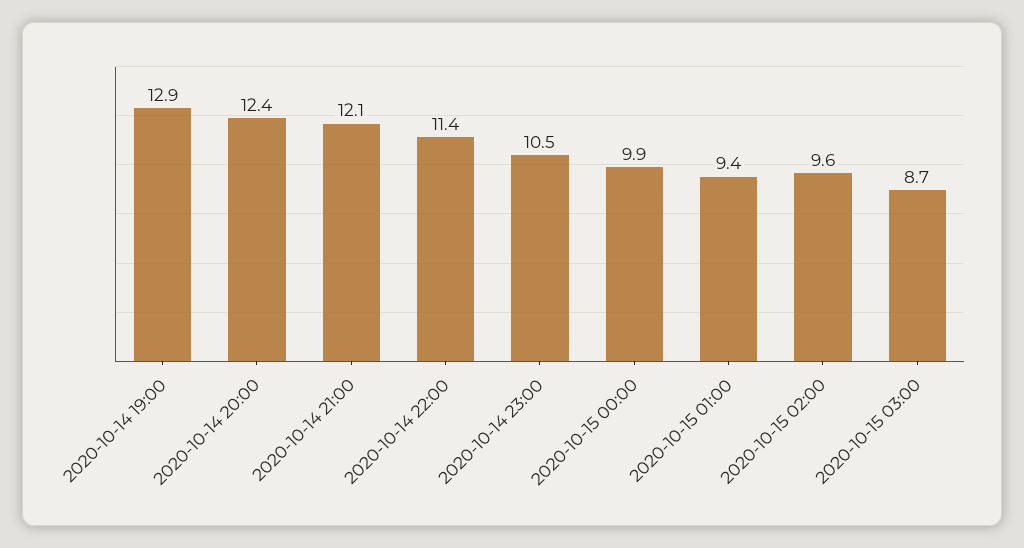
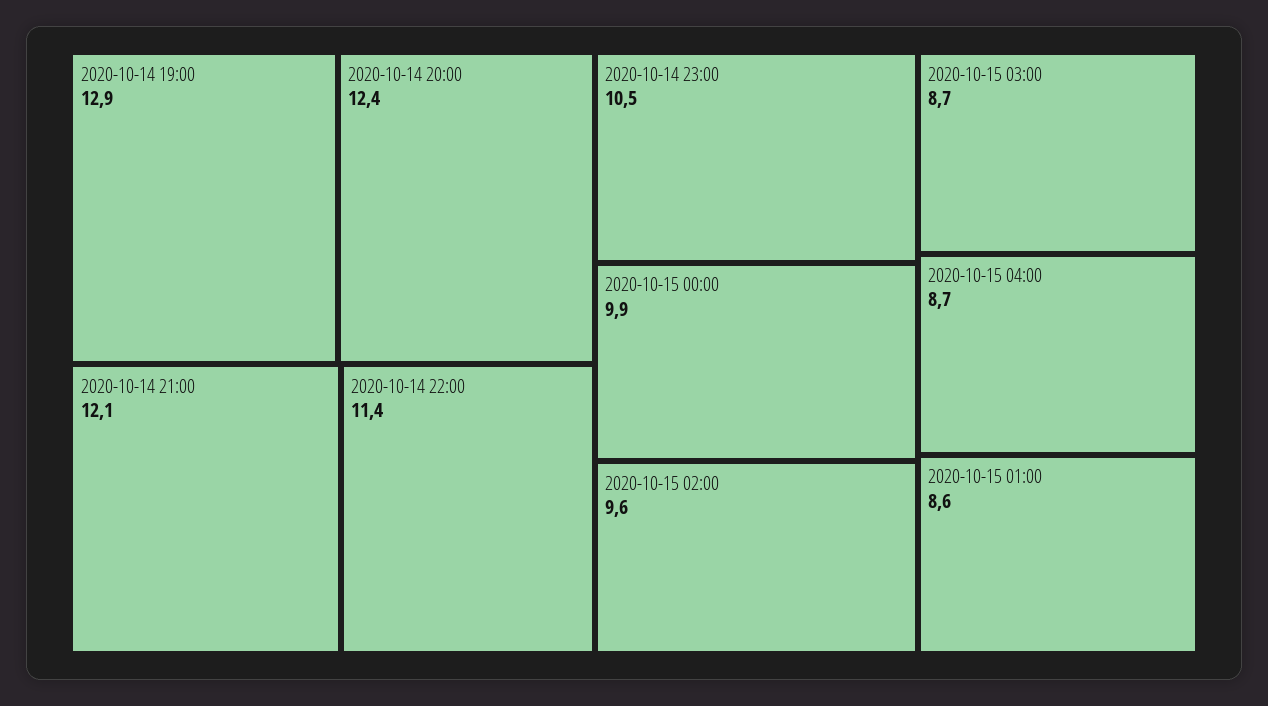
2020-10-15 01:00: 9.4 -> 8.6
2020-10-15 04:00: none -> 8.7

